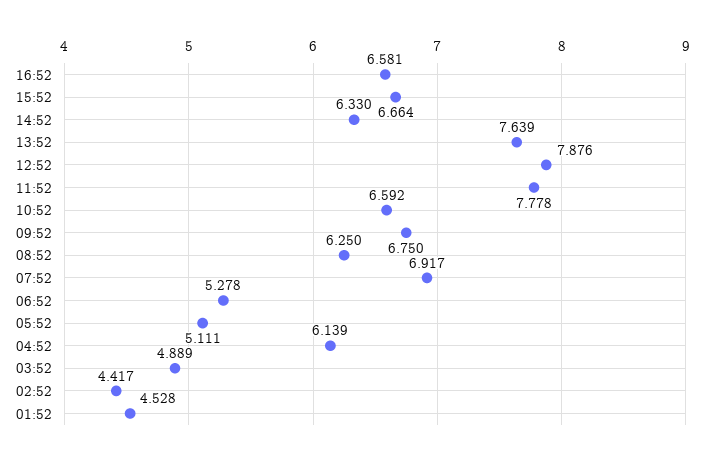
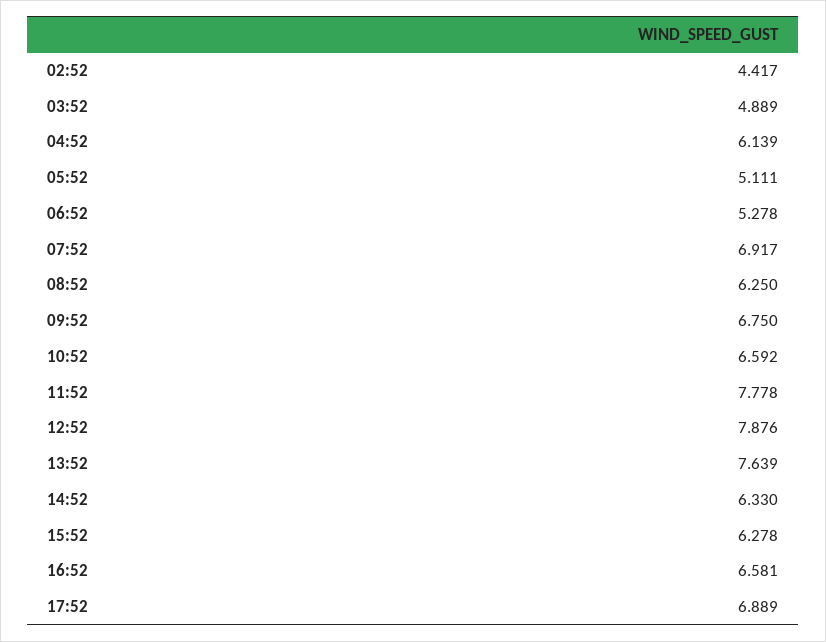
15:52: 6.664 -> 6.278
01:52: 4.528 -> none
17:52: none -> 6.889

